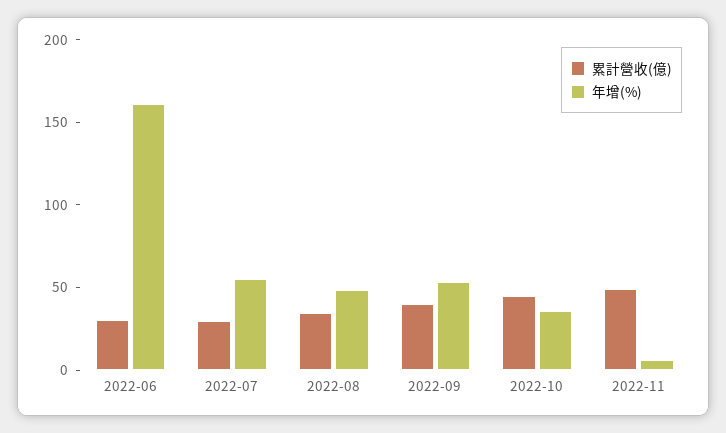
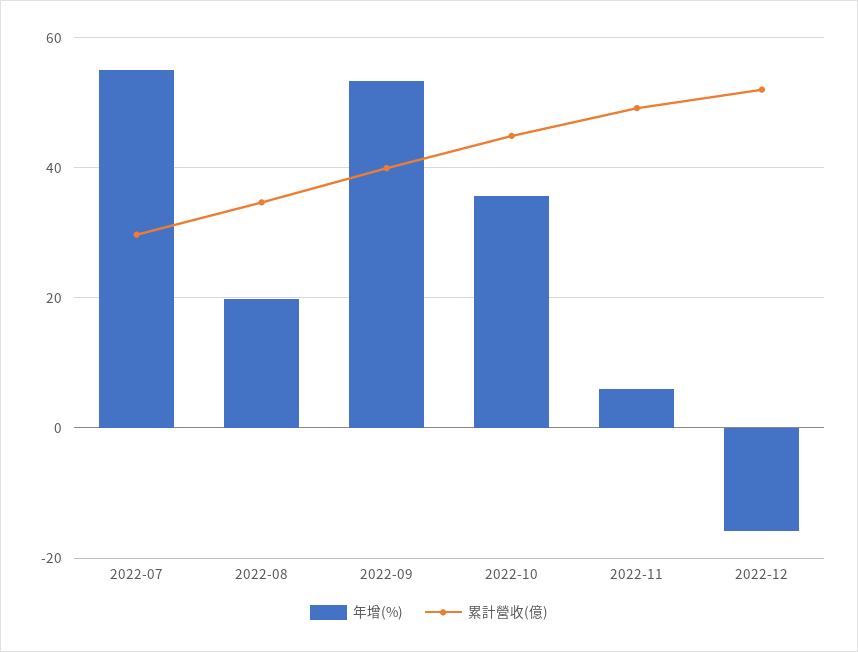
累計營收(億), 2022-06: 30 -> none
年增(%), 2022-06: 160 -> none
年增(%), 2022-08: 50 -> 20
年增(%), 2022-12: none -> -16
累計營收(億), 2022-12: none -> 52

